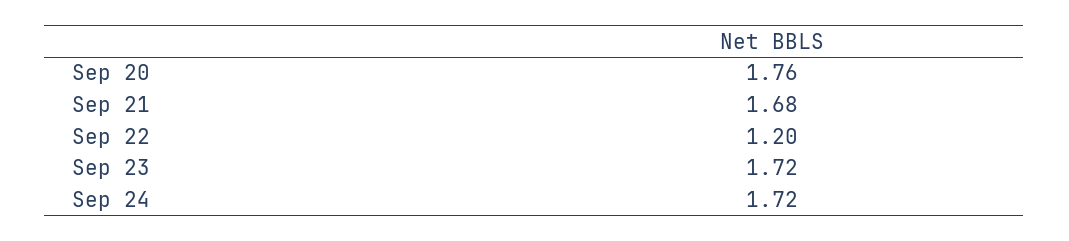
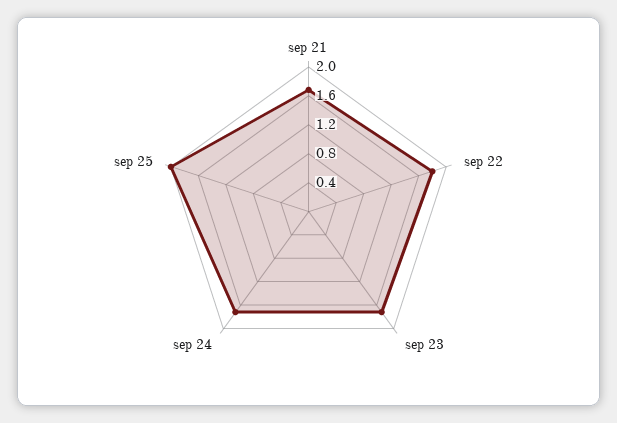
Sep 20: 1.76 -> none
Sep 22: 1.2 -> 1.8
sep 25: none -> 2

